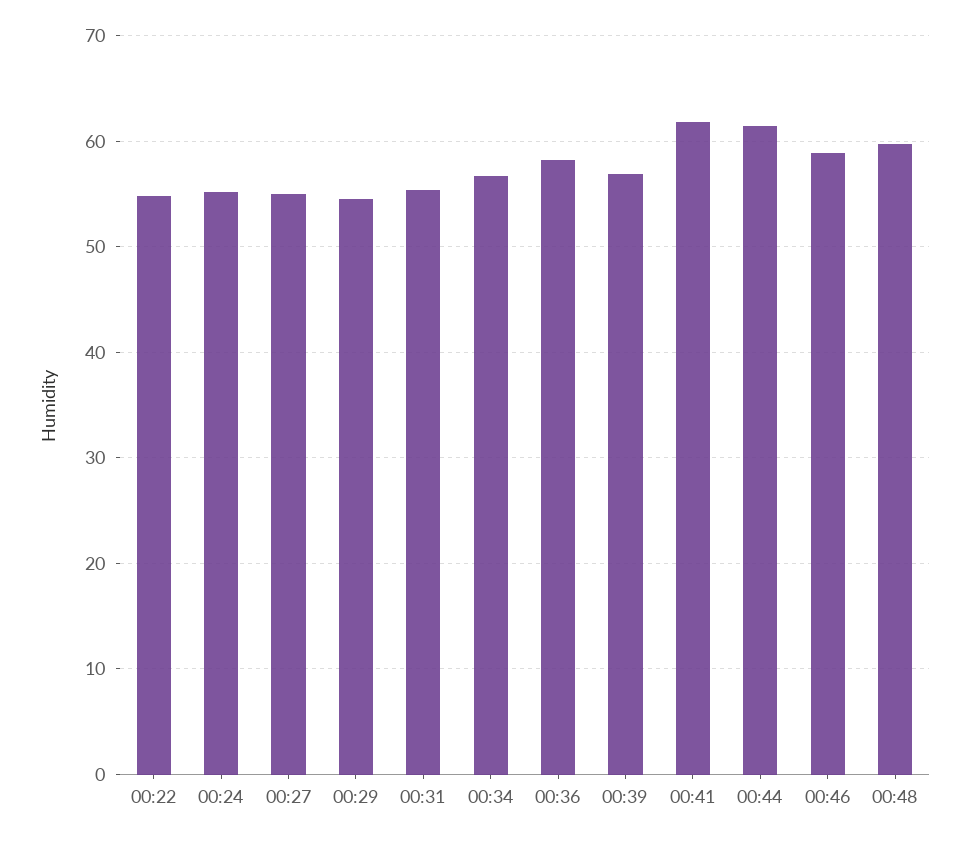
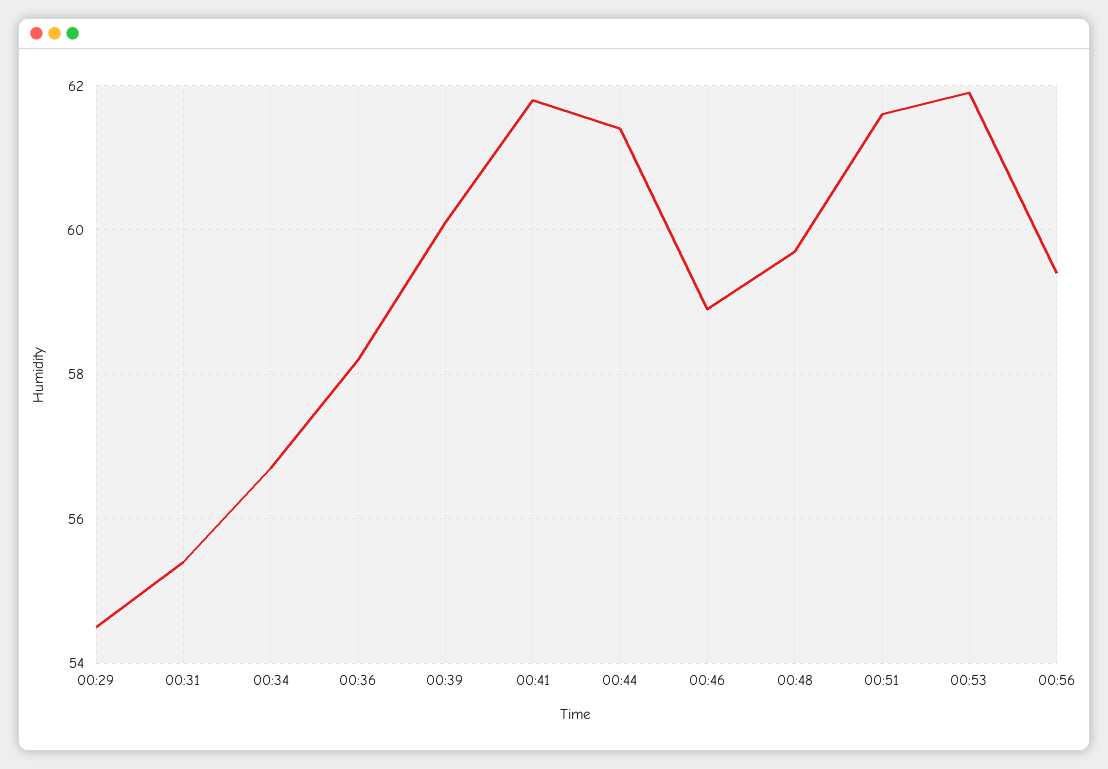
00:22: 55 -> none
00:24: 55 -> none
00:27: 55 -> none
00:39: 57 -> 60
00:51: none -> 61.5
00:53: none -> 62
00:56: none -> 59.5

